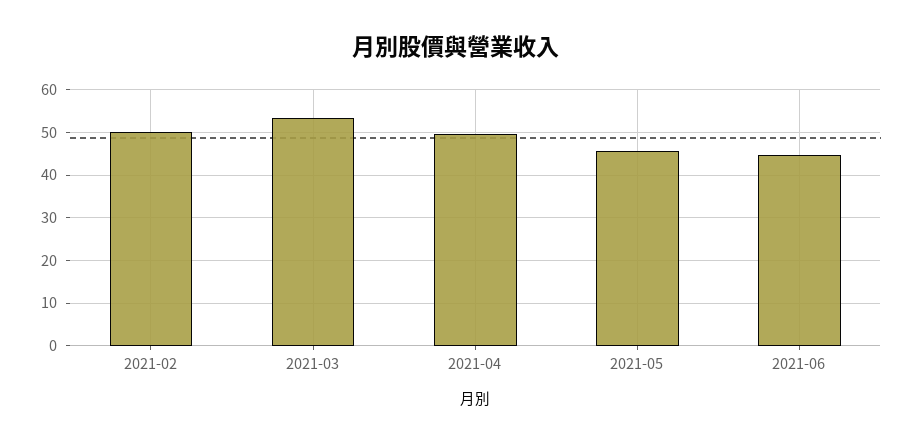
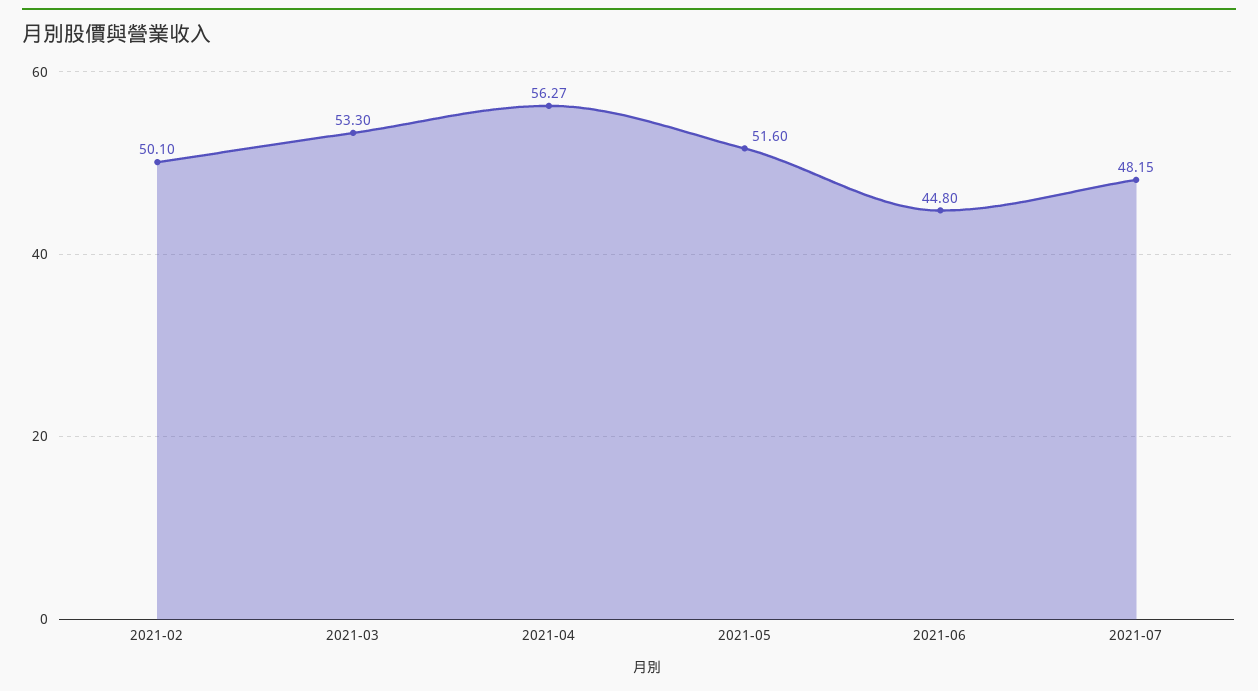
2021-04: 50 -> 56.27
2021-05: 46 -> 51.6
2021-07: none -> 48.15

